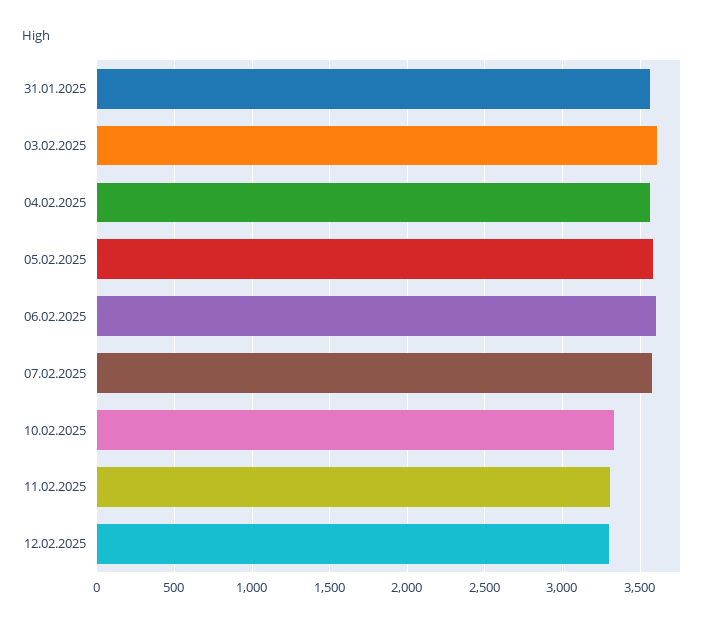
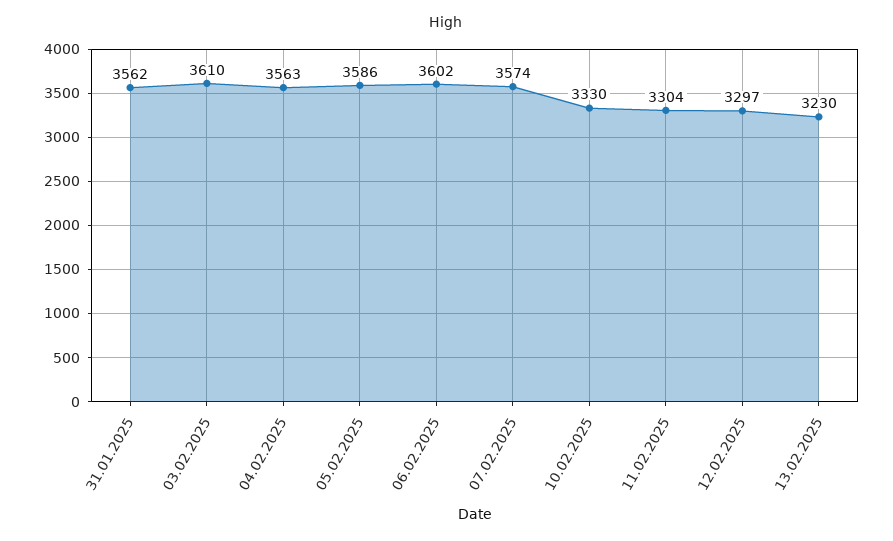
13.02.2025: none -> 3230

